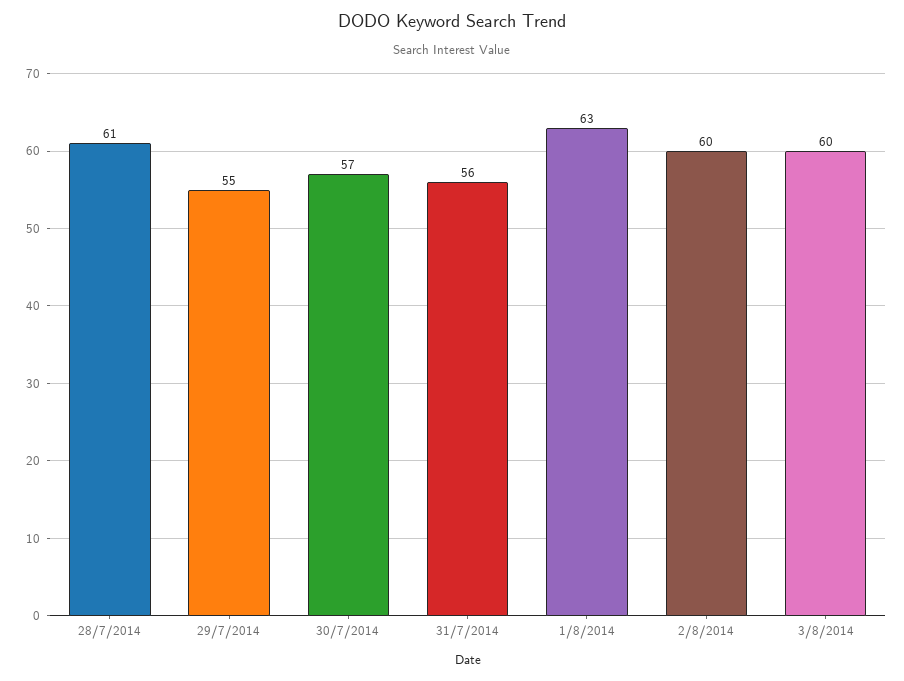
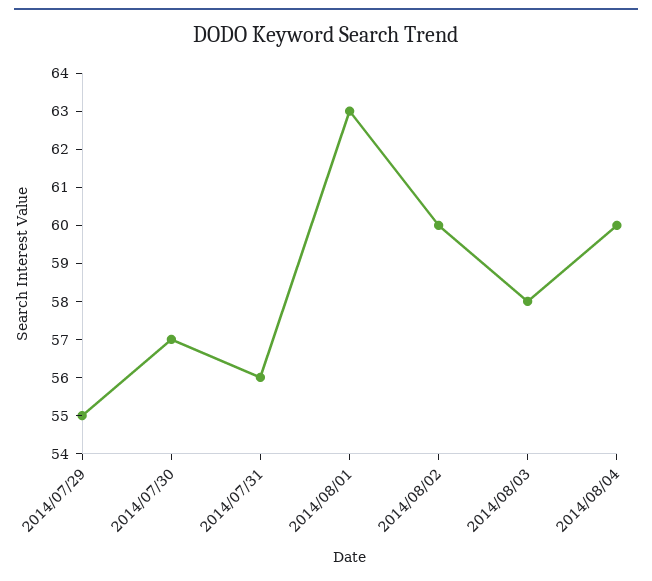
28/7/2014: 61 -> none
3/8/2014: 60 -> 58
2014/08/04: none -> 60

